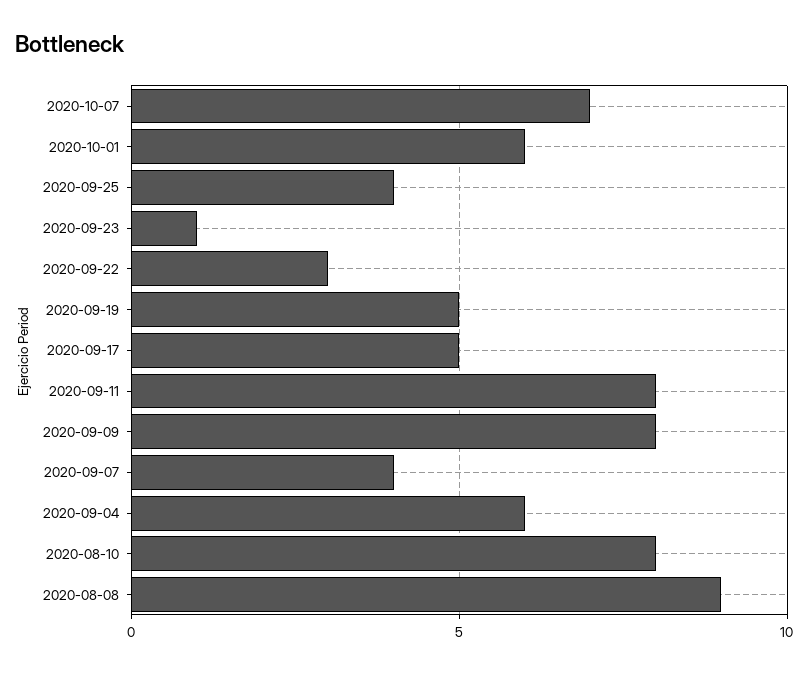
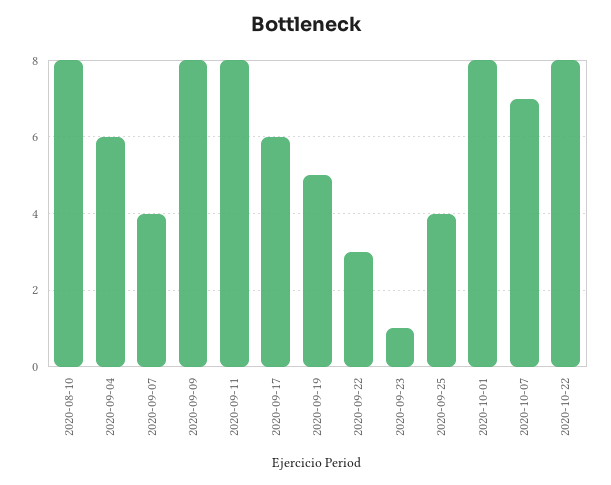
2020-10-01: 6 -> 8
2020-09-17: 5 -> 6
2020-08-08: 9 -> none
2020-10-22: none -> 8

